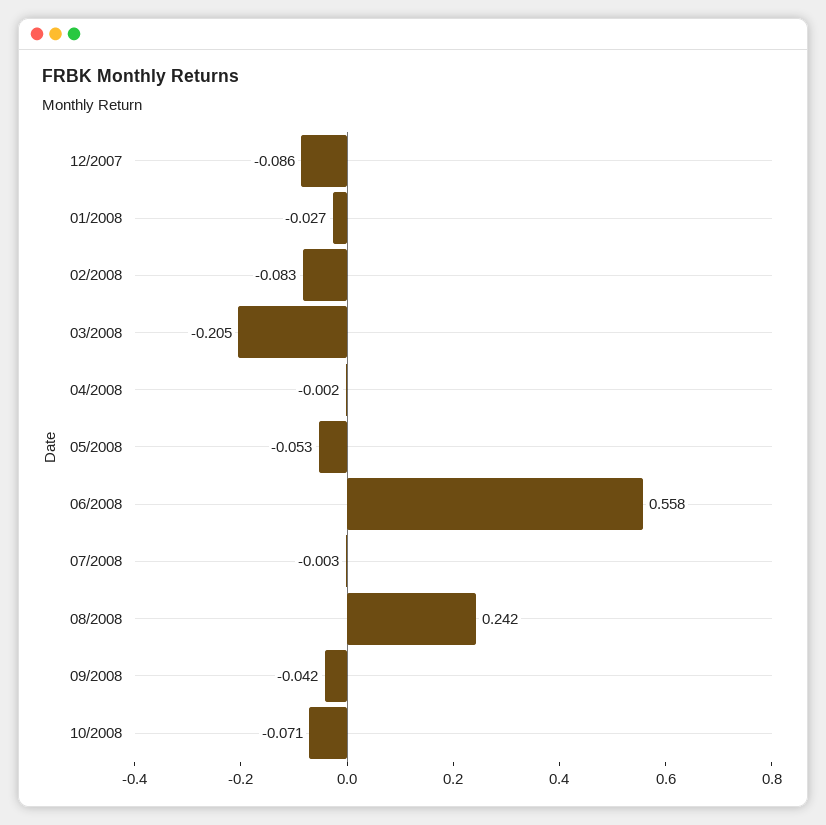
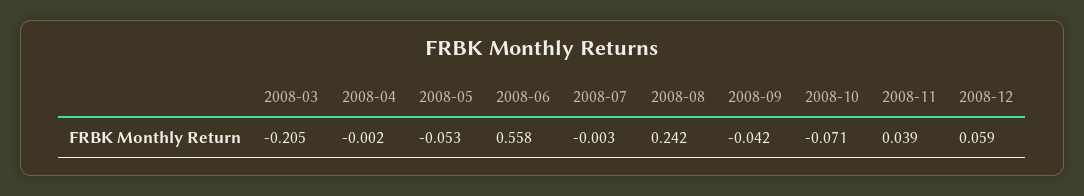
12/2007: -0.086 -> none
01/2008: -0.027 -> none
02/2008: -0.083 -> none
2008-11: none -> 0.039
2008-12: none -> 0.059

